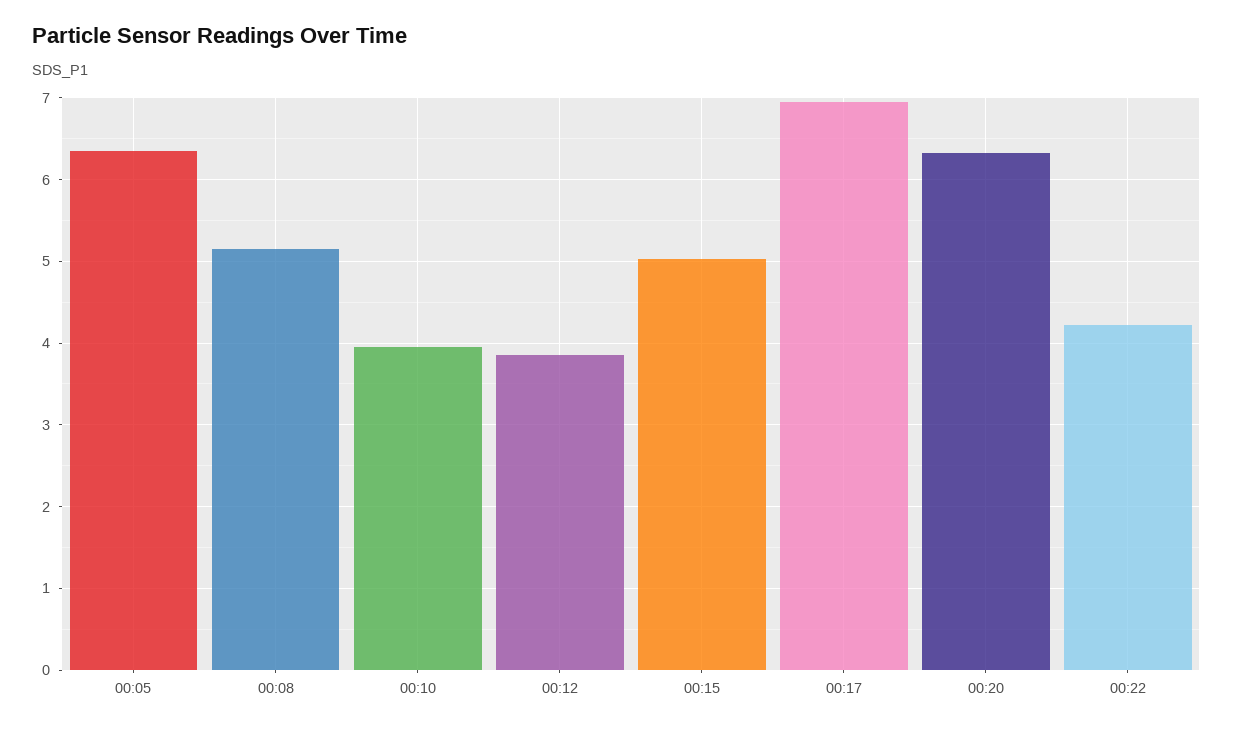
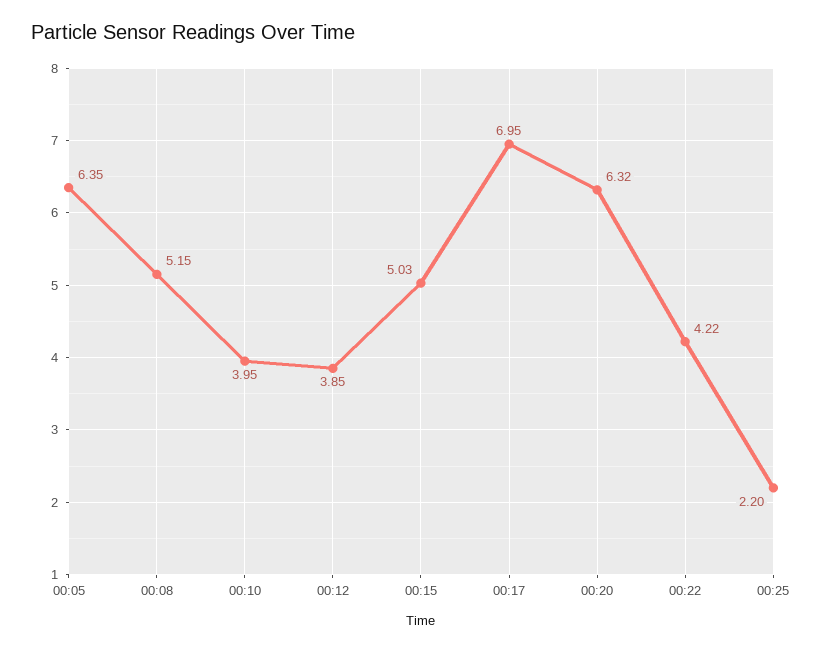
00:25: none -> 2.2

